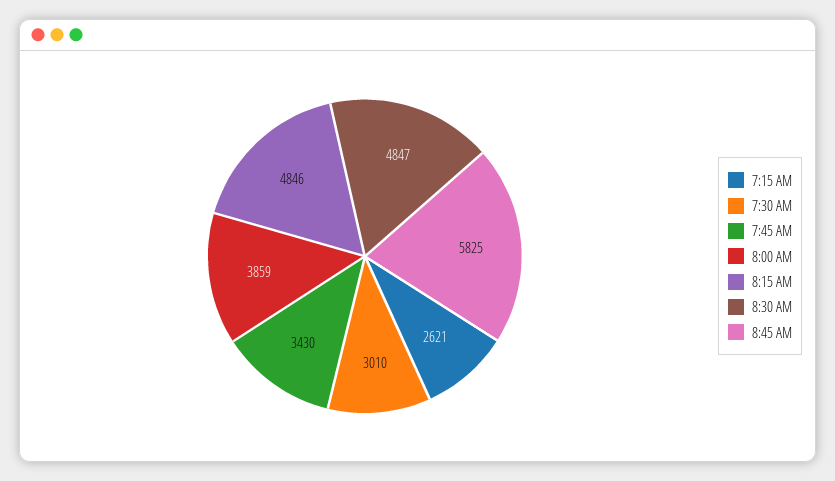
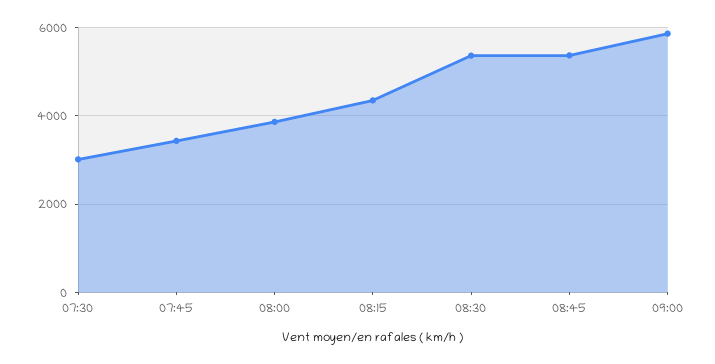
7:15 AM: 2621 -> none
8:15 AM: 4846 -> 4400
8:30 AM: 4847 -> 5400
8:45 AM: 5825 -> 5400
09:00: none -> 5800

